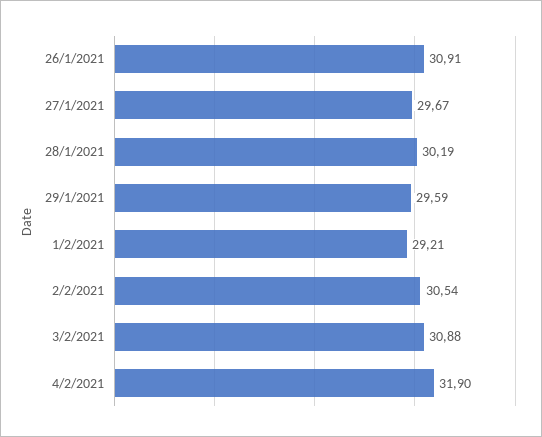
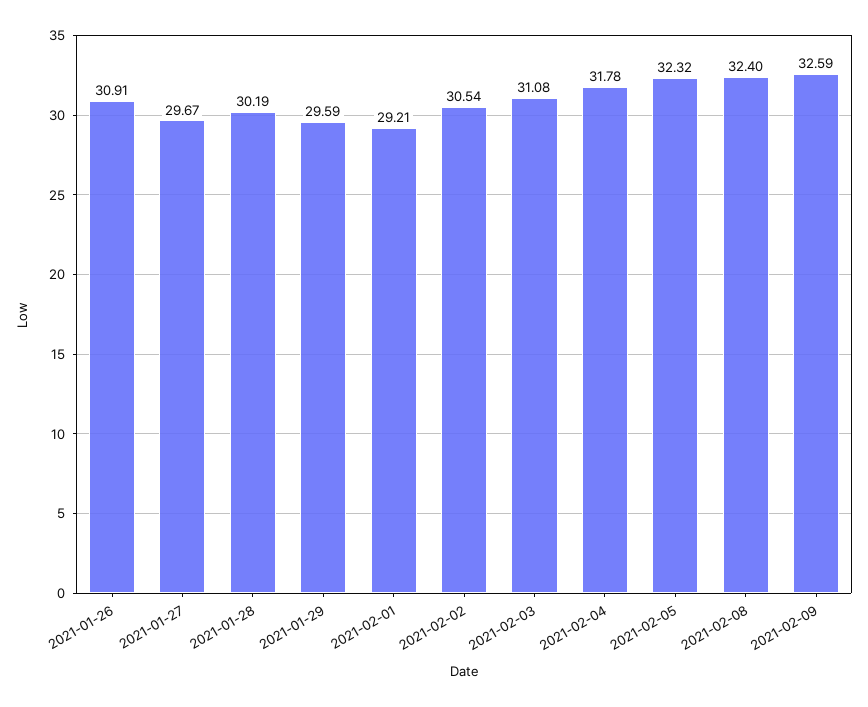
3/2/2021: 30.88 -> 31.08
4/2/2021: 31.9 -> 31.78
2021-02-05: none -> 32.32
2021-02-08: none -> 32.4
2021-02-09: none -> 32.59

